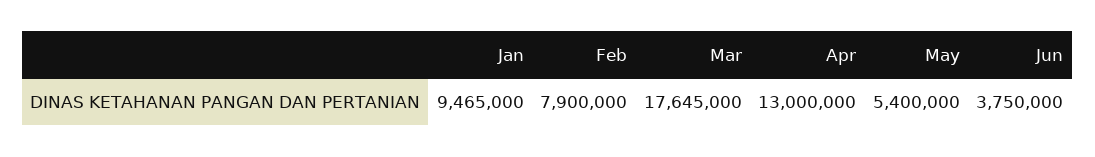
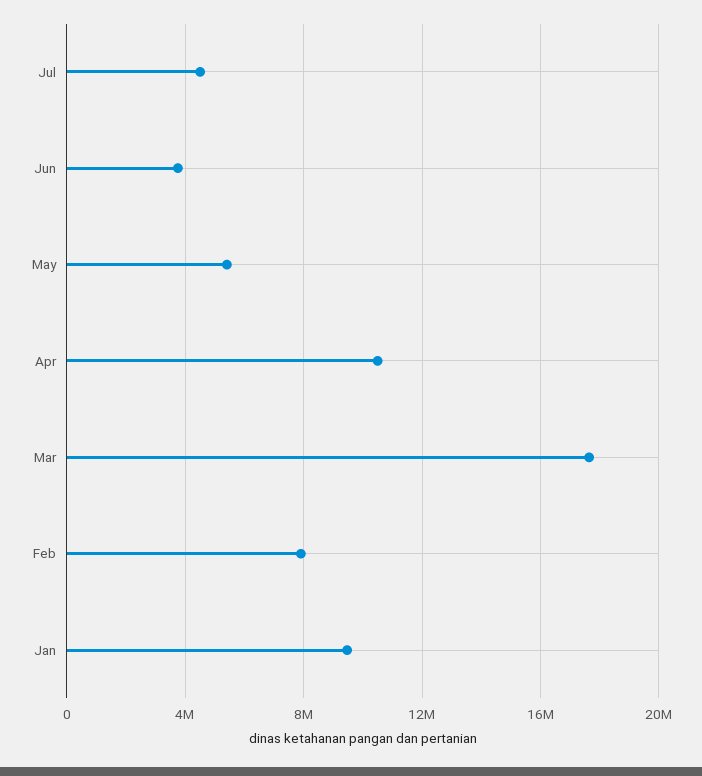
Apr: 13000000 -> 10500000
Jul: none -> 4500000

